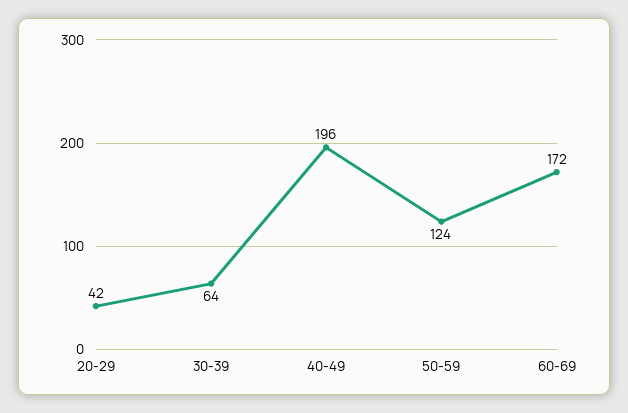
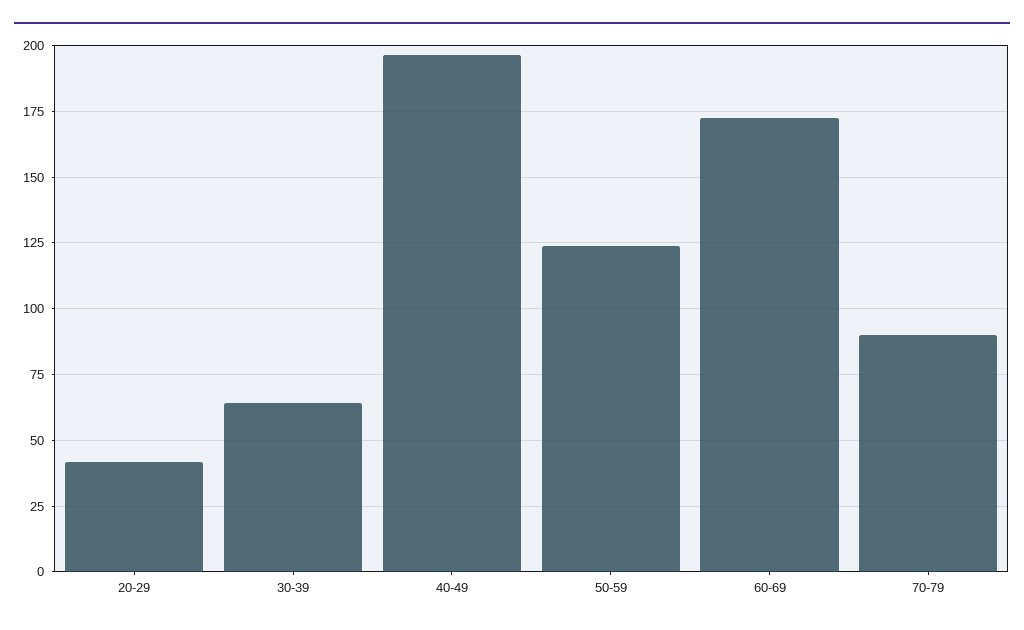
70-79: none -> 90

